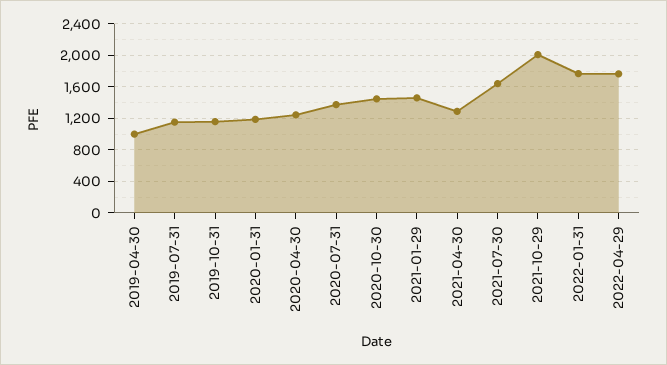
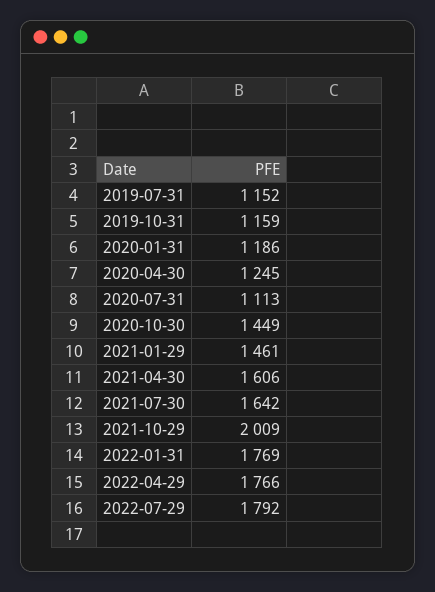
2019-04-30: 1000 -> none
2020-07-31: 1400 -> 1113
2021-04-30: 1300 -> 1606
2022-07-29: none -> 1792

